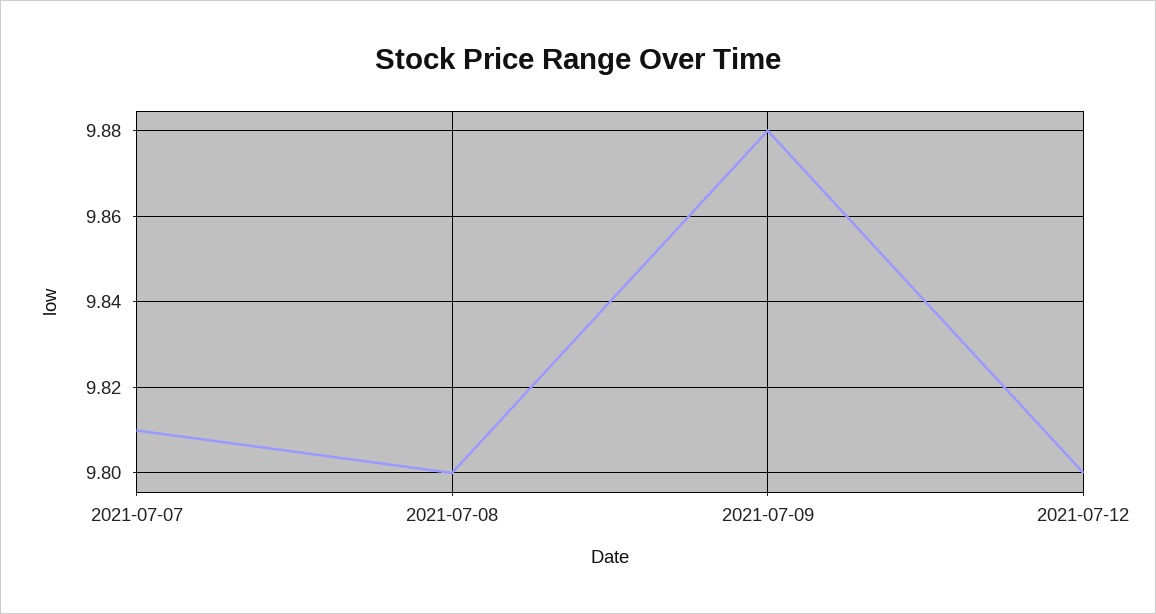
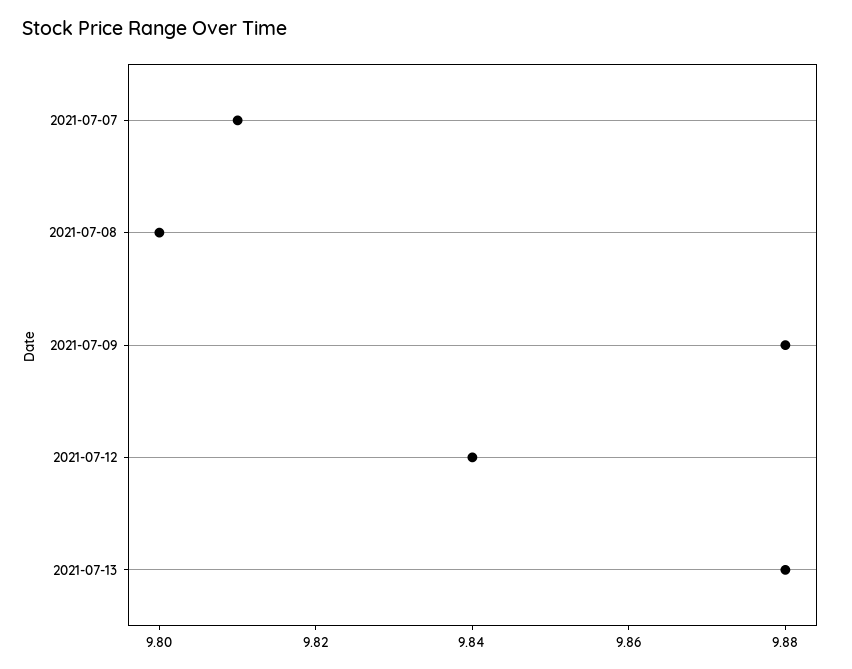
2021-07-12: 9.8 -> 9.84
2021-07-13: none -> 9.88

